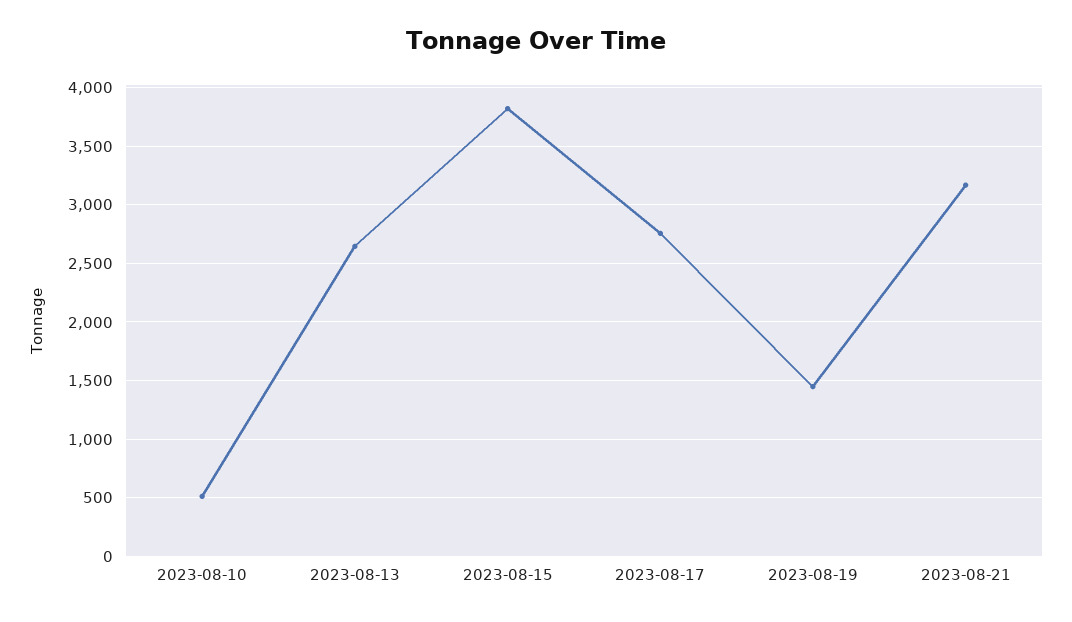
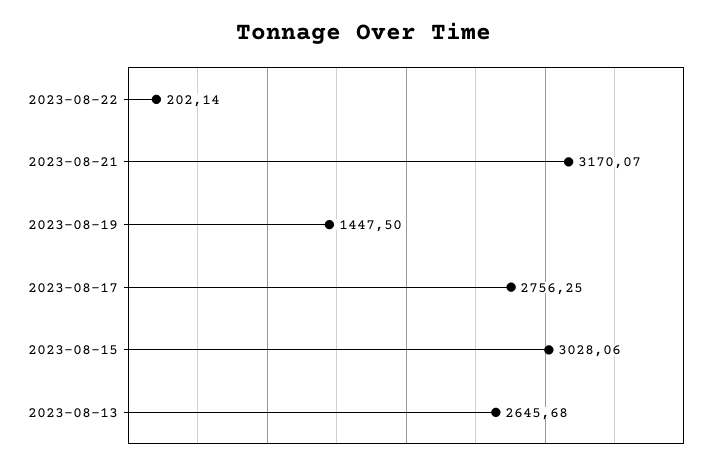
2023-08-10: 500 -> none
2023-08-15: 3800 -> 3028.06
2023-08-22: none -> 202.14

